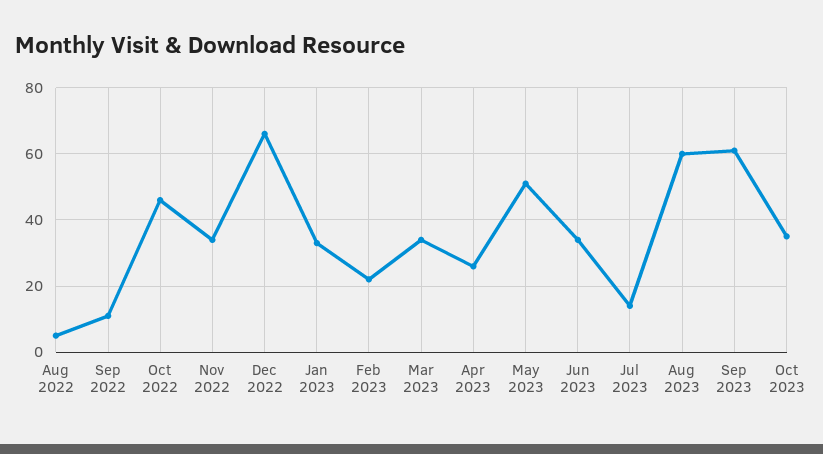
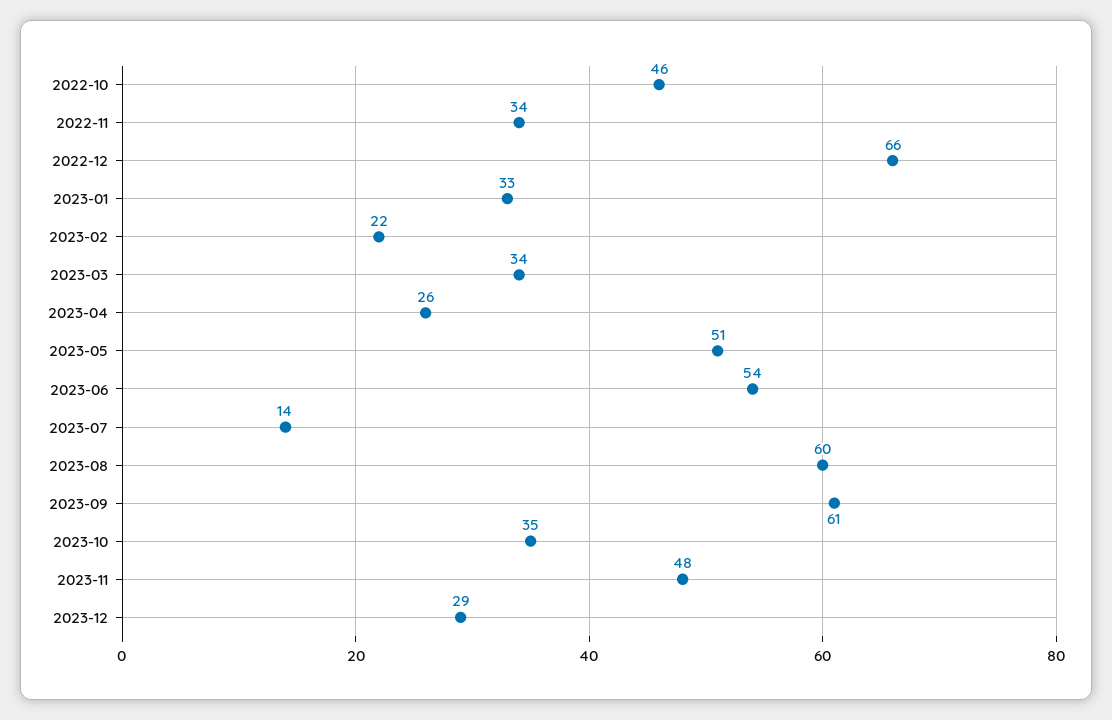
Aug 2022: 5 -> none
Sep 2022: 10 -> none
Jun 2023: 35 -> 54
2023-11: none -> 48
2023-12: none -> 29

